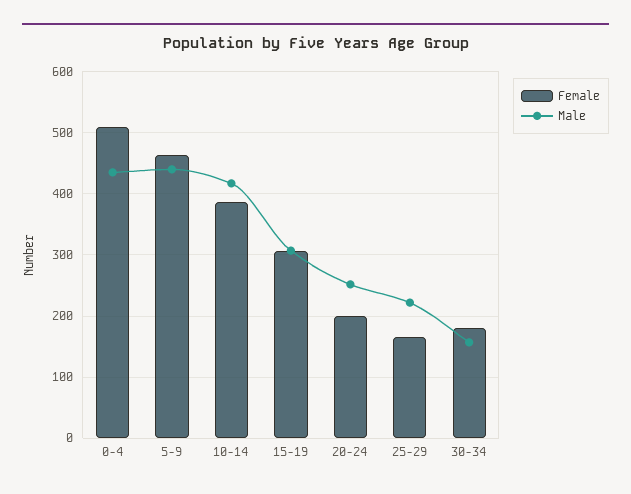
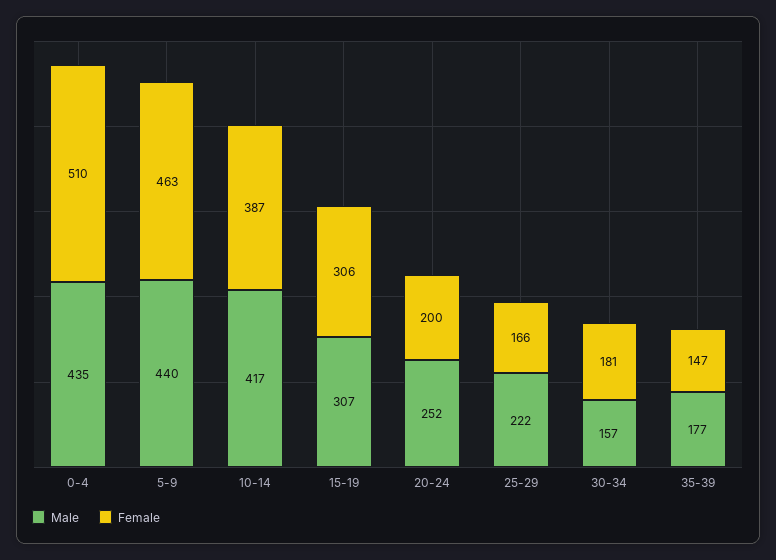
Male, 35-39: none -> 177
Female, 35-39: none -> 147

